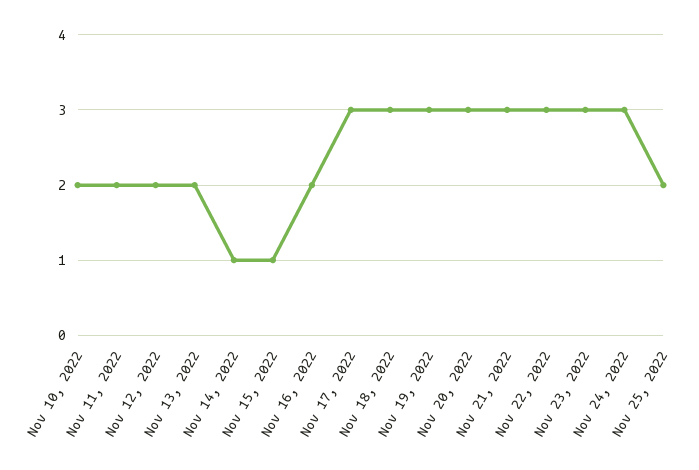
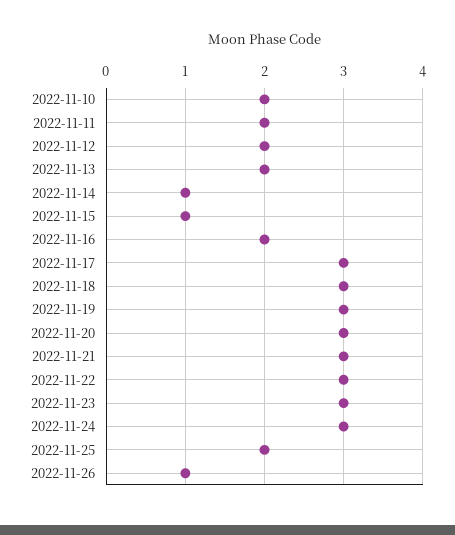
2022-11-26: none -> 1

